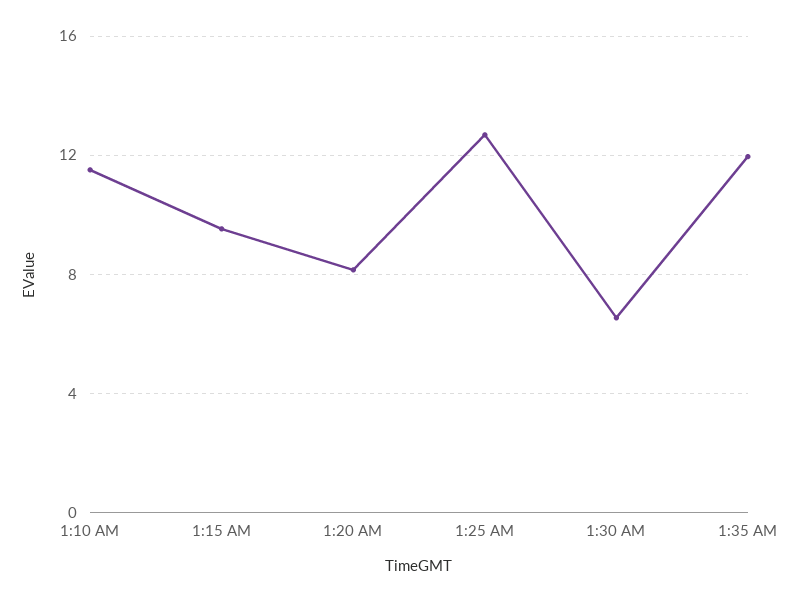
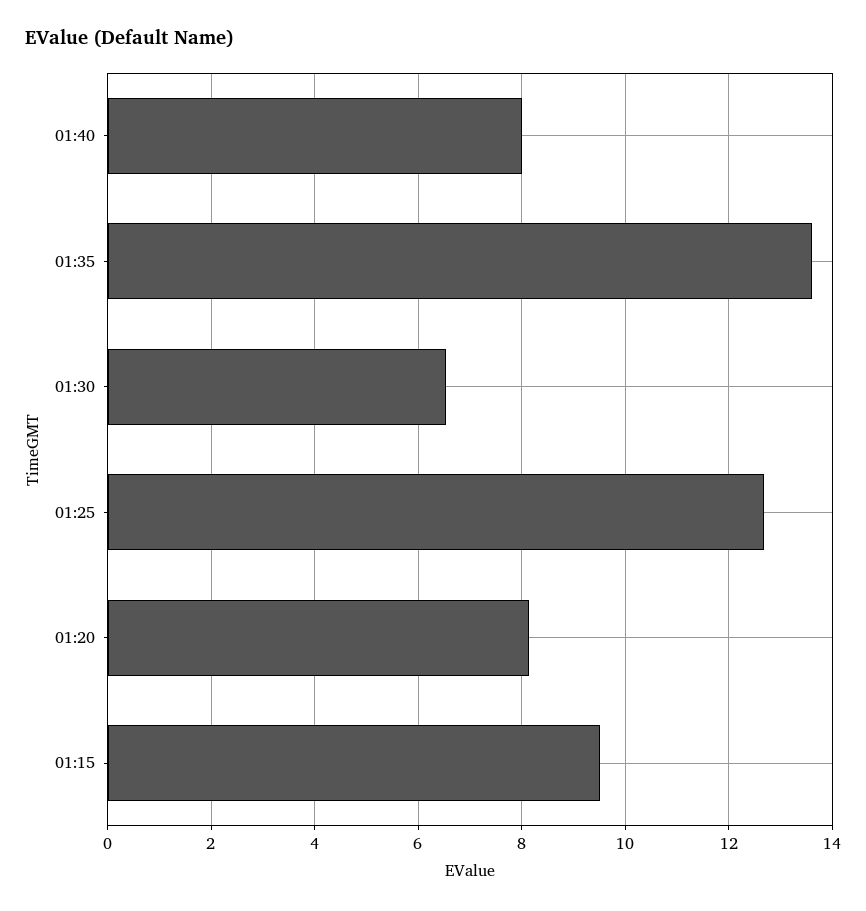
1:10 AM: 11.5 -> none
1:35 AM: 12 -> 13.6
01:40: none -> 8

